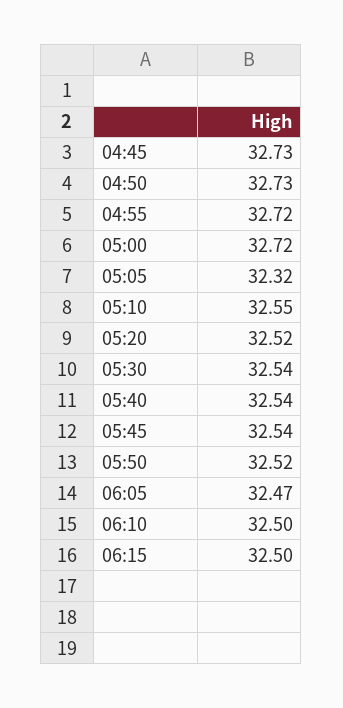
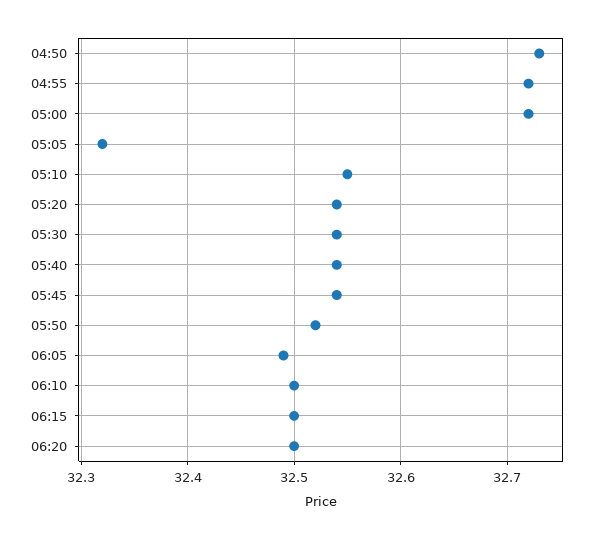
04:45: 32.73 -> none
05:20: 32.52 -> 32.54
06:05: 32.47 -> 32.49
06:20: none -> 32.5

